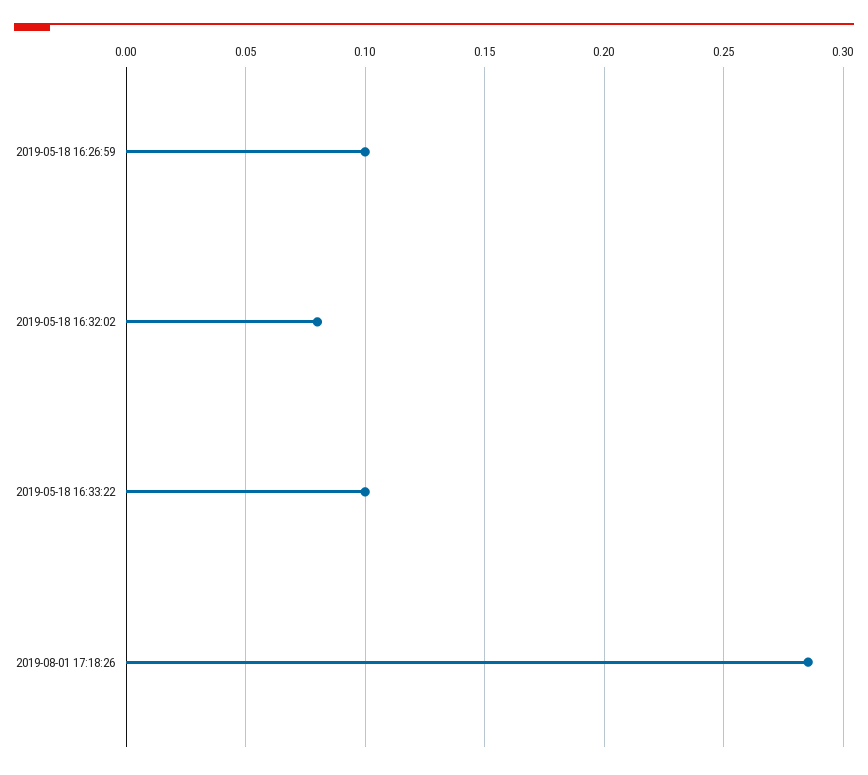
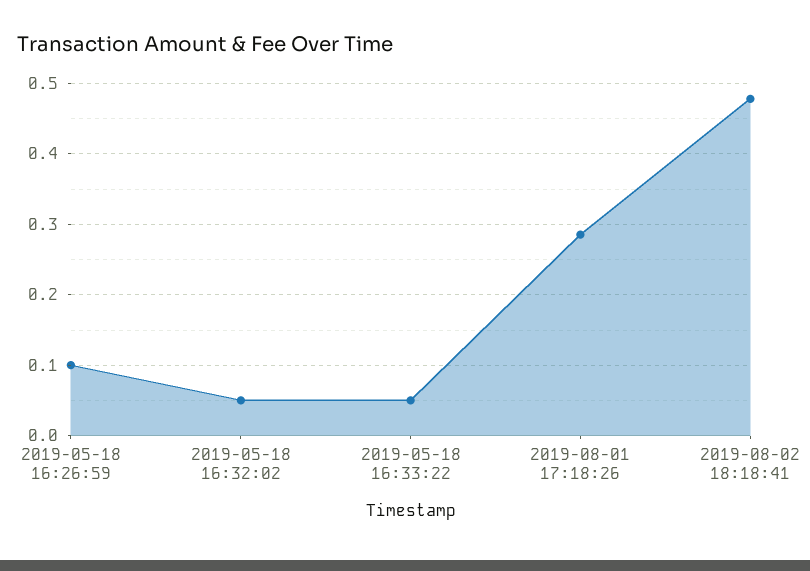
2019-05-18 16:32:02: 0.08 -> 0.05
2019-05-18 16:33:22: 0.1 -> 0.05
2019-08-02 18:18:41: none -> 0.48

